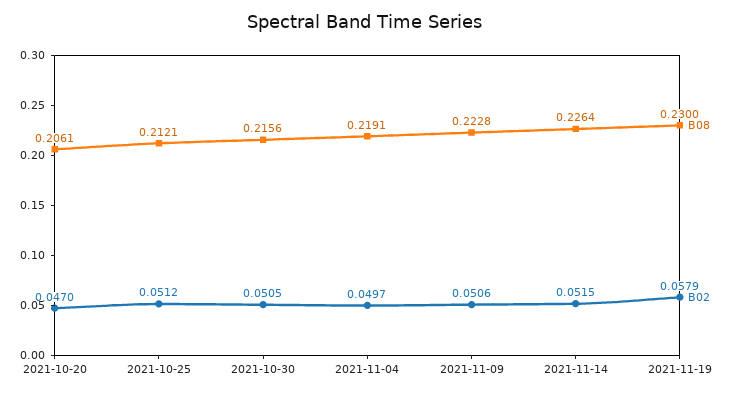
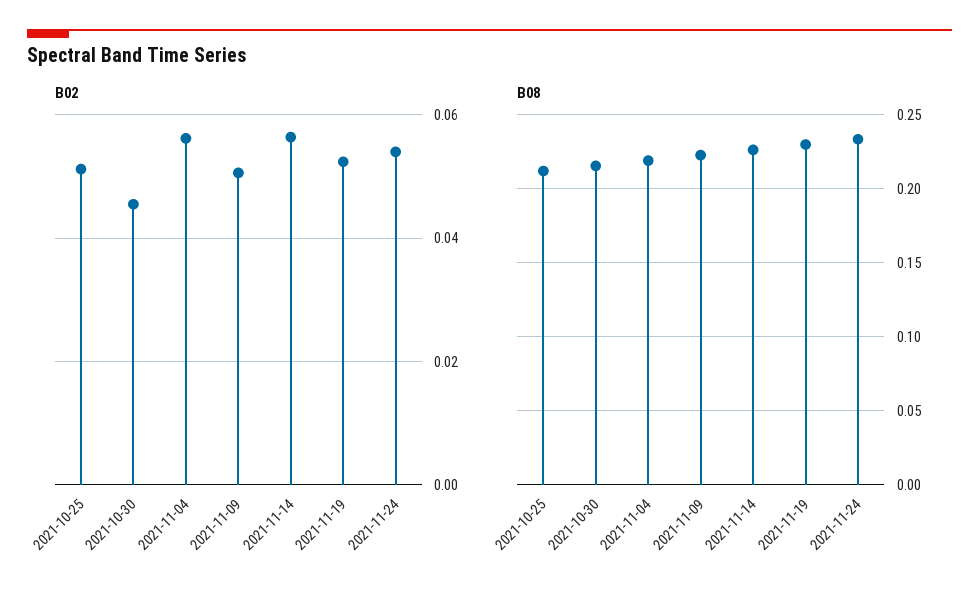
B08, 2021-10-20: 0.2061 -> none
B02, 2021-10-20: 0.047 -> none
B02, 2021-10-30: 0.0505 -> 0.046
B02, 2021-11-04: 0.0497 -> 0.056
B02, 2021-11-14: 0.0515 -> 0.056
B02, 2021-11-19: 0.0579 -> 0.052
B02, 2021-11-24: none -> 0.054
B08, 2021-11-24: none -> 0.235

